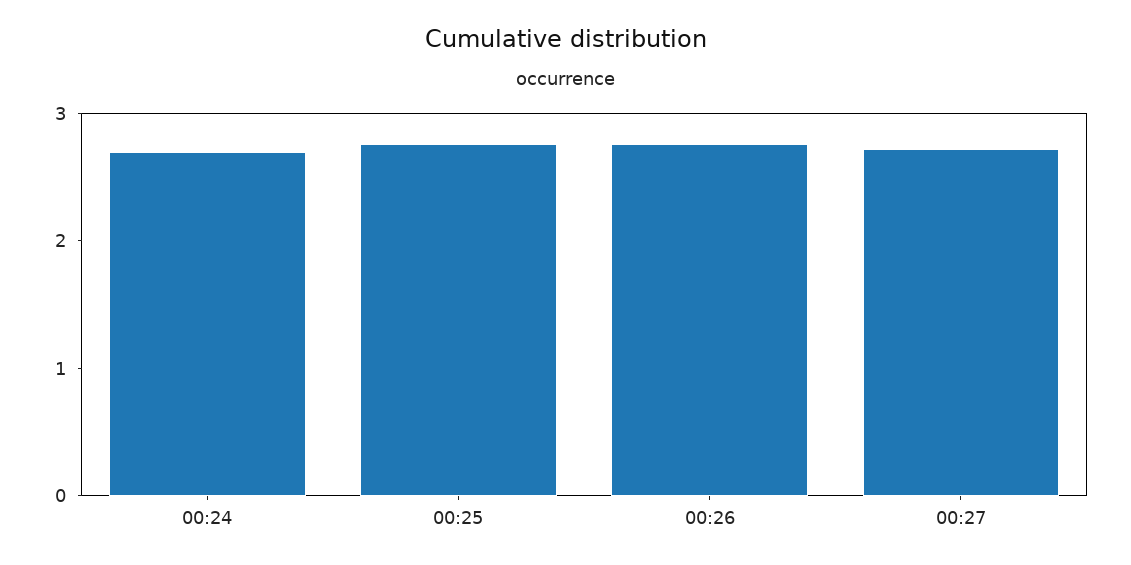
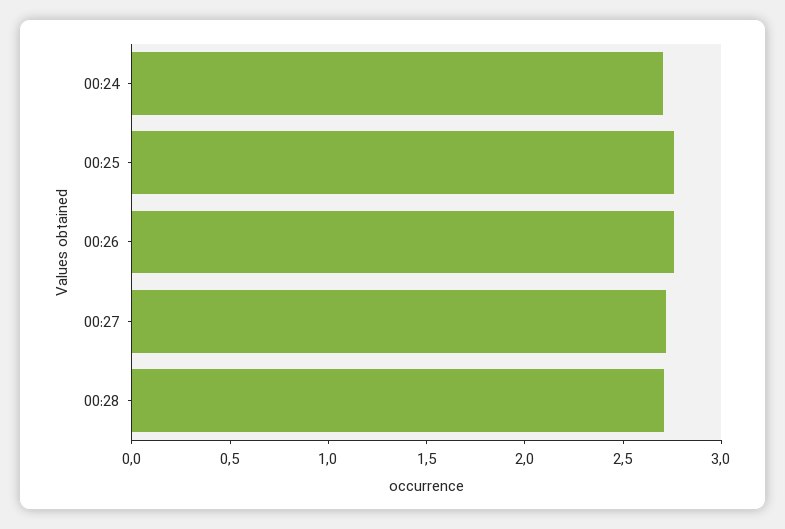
00:28: none -> 2.7

